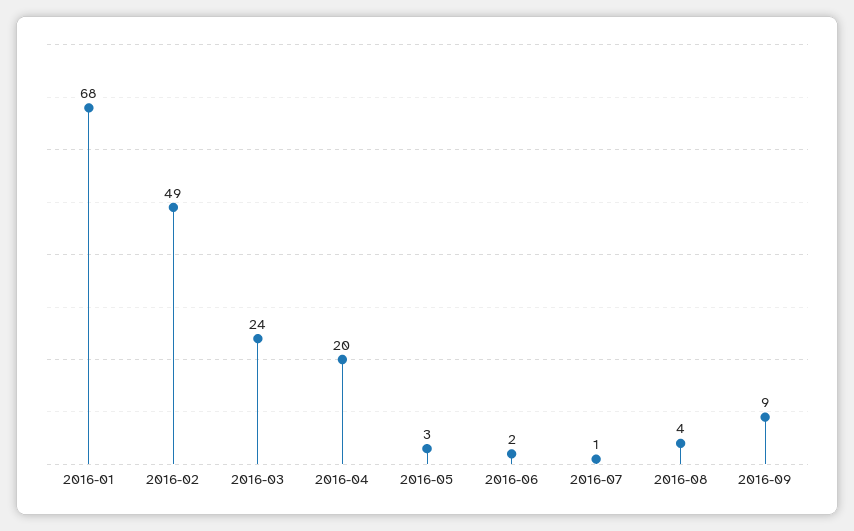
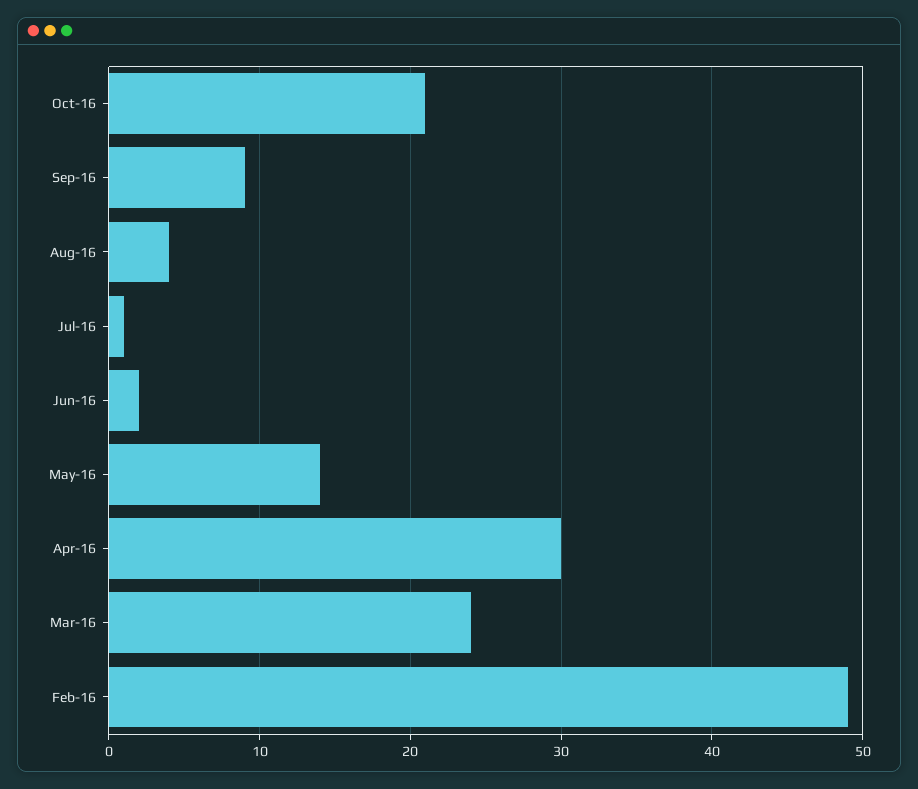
2016-01: 68 -> none
2016-04: 20 -> 30
2016-05: 3 -> 14
Oct-16: none -> 21

